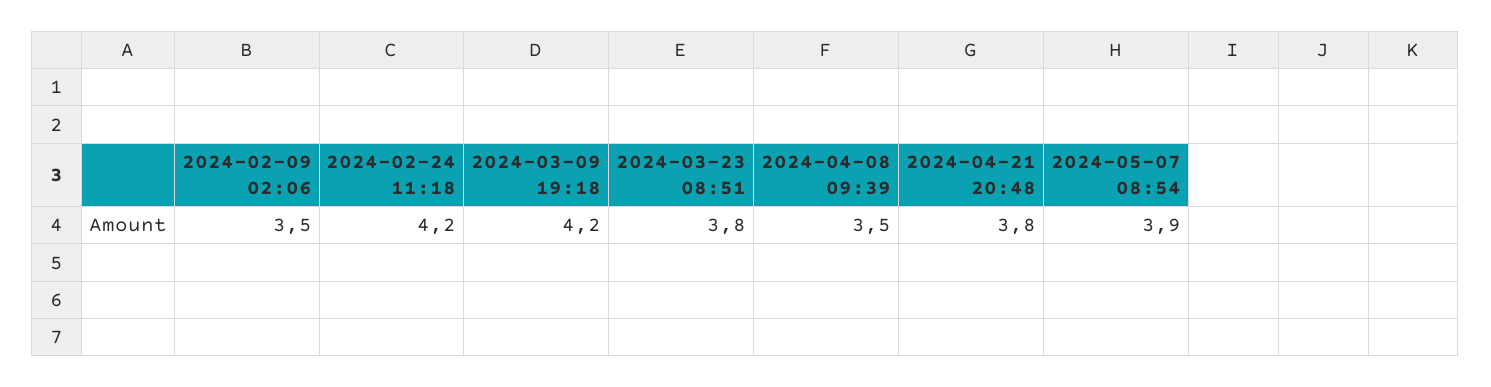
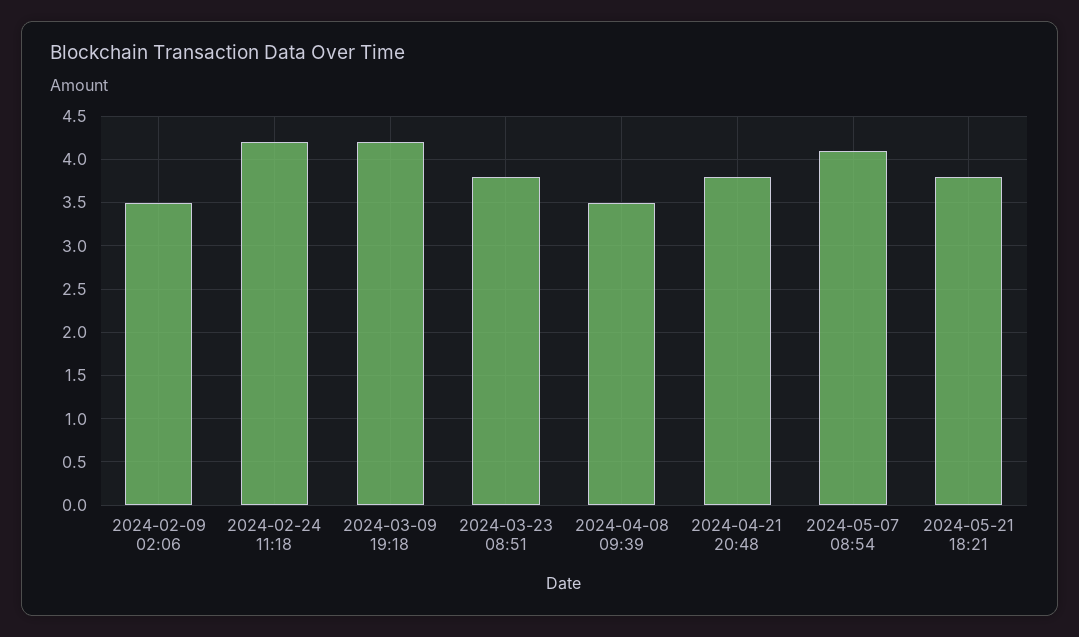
2024-05-07 08:54: 3.9 -> 4.1
2024-05-21 18:21: none -> 3.8

